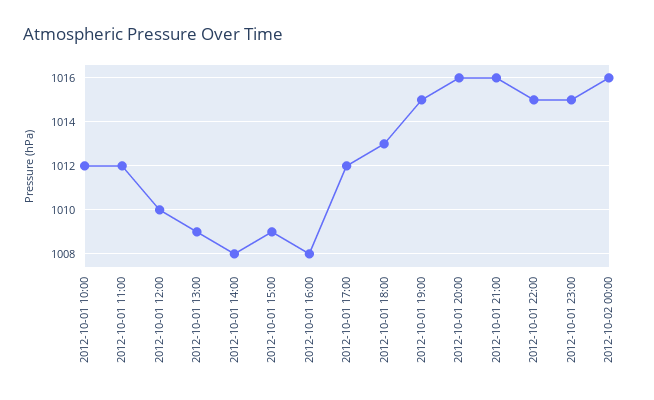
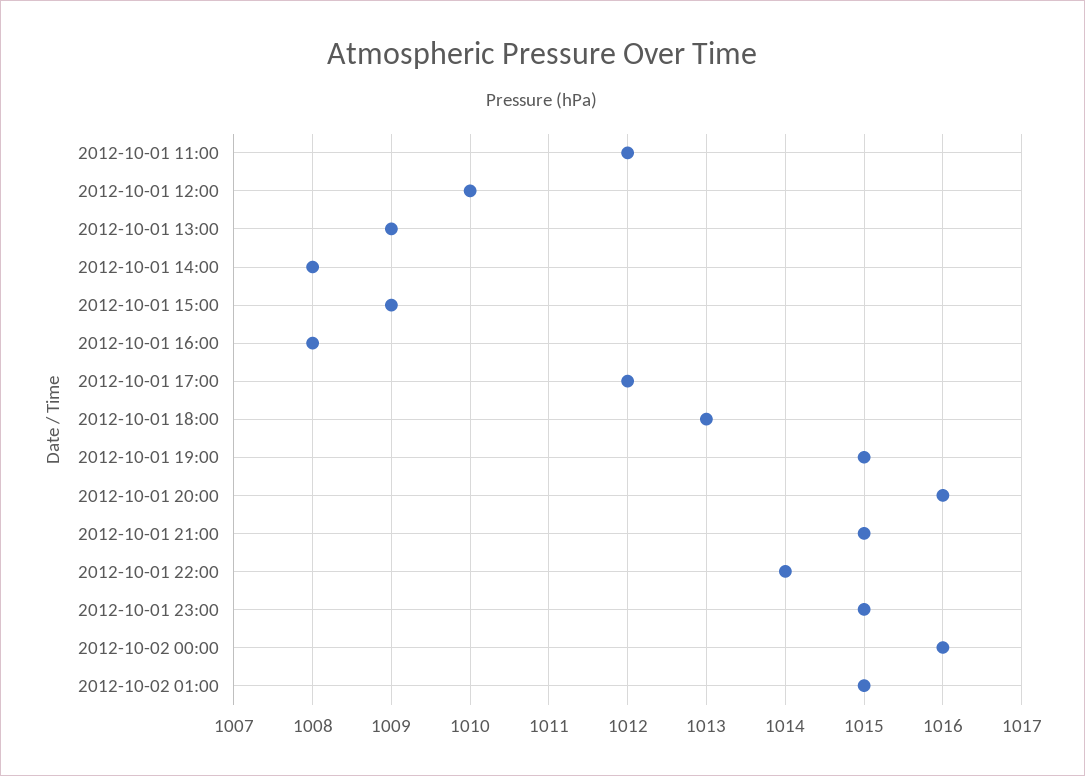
2012-10-01 10:00: 1012 -> none
2012-10-01 21:00: 1016 -> 1015
2012-10-01 22:00: 1015 -> 1014
2012-10-02 01:00: none -> 1015

